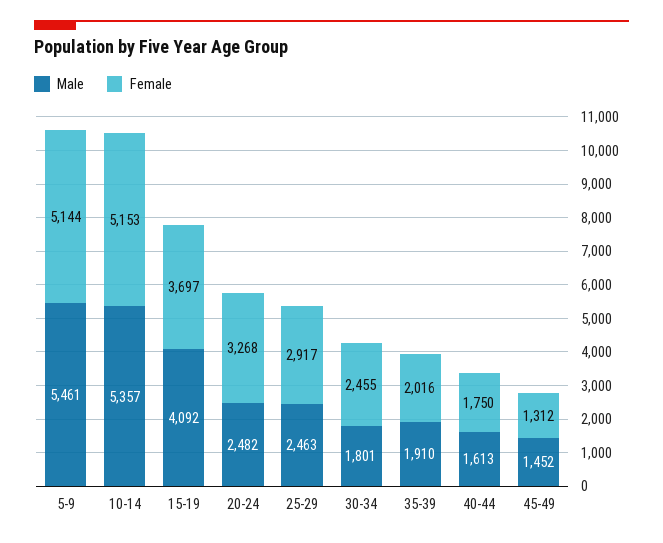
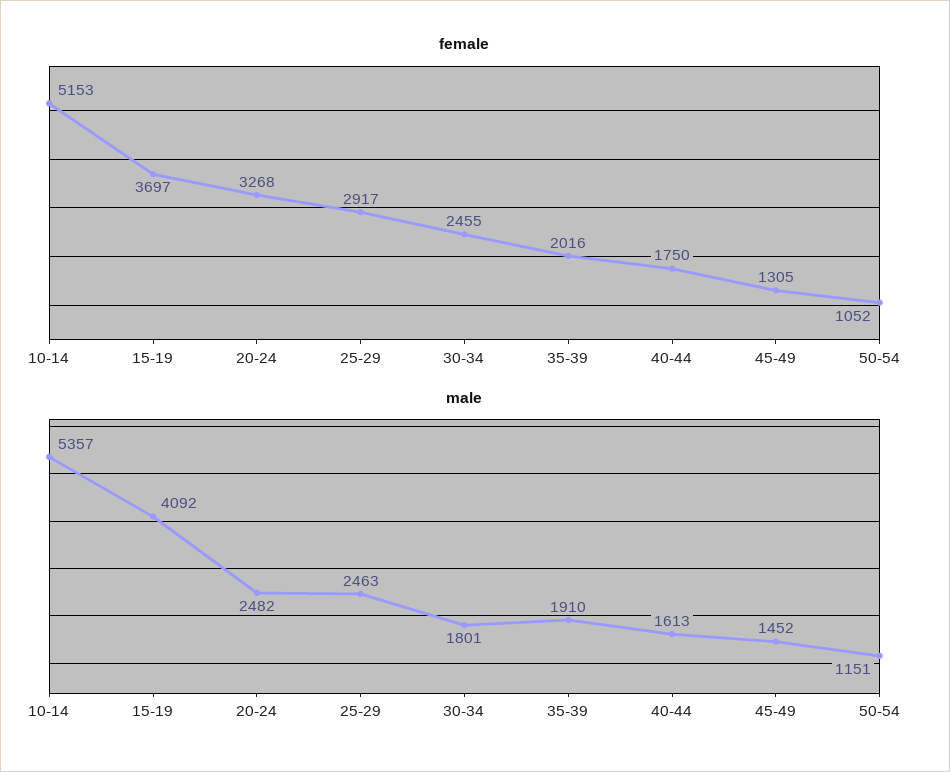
Male, 5-9: 5461 -> none
Female, 5-9: 5144 -> none
Female, 45-49: 1312 -> 1305
Female, 50-54: none -> 1052
Male, 50-54: none -> 1151

